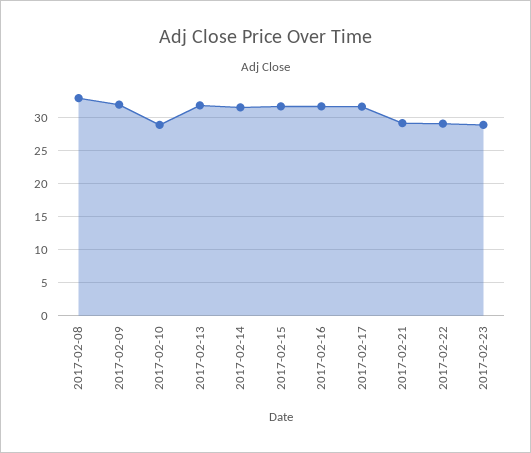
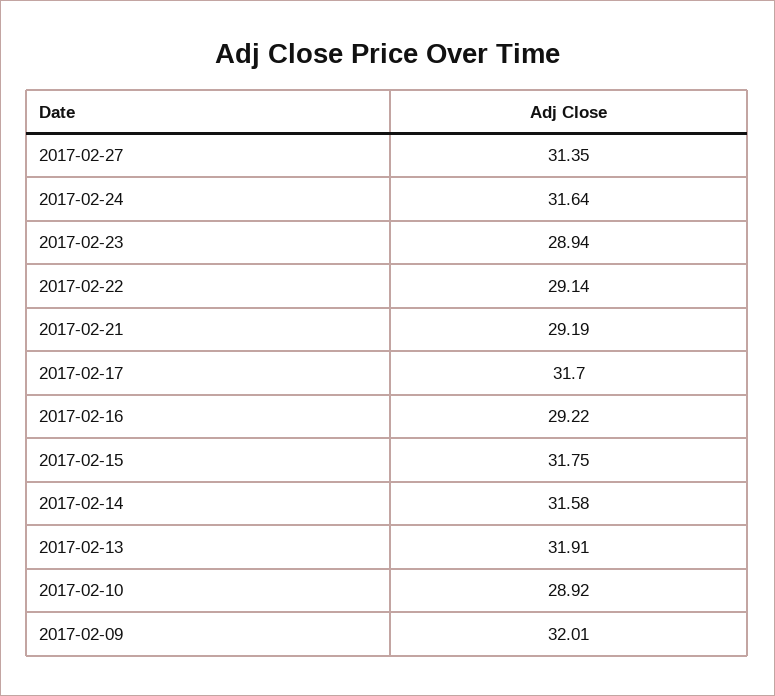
2017-02-08: 33 -> none
2017-02-16: 32 -> 29.22
2017-02-27: none -> 31.35
2017-02-24: none -> 31.64

